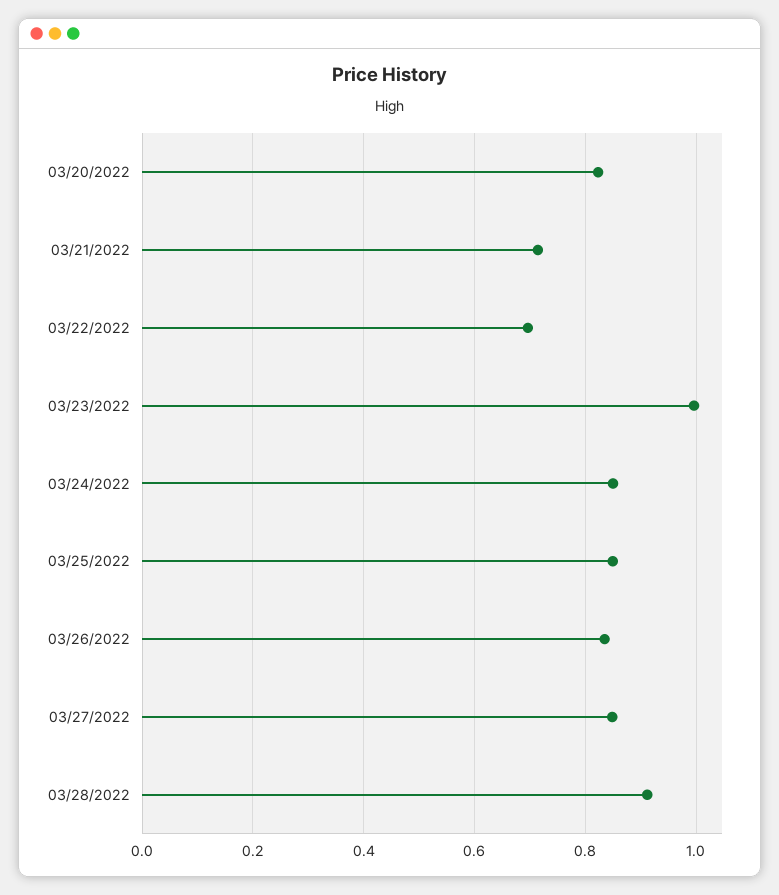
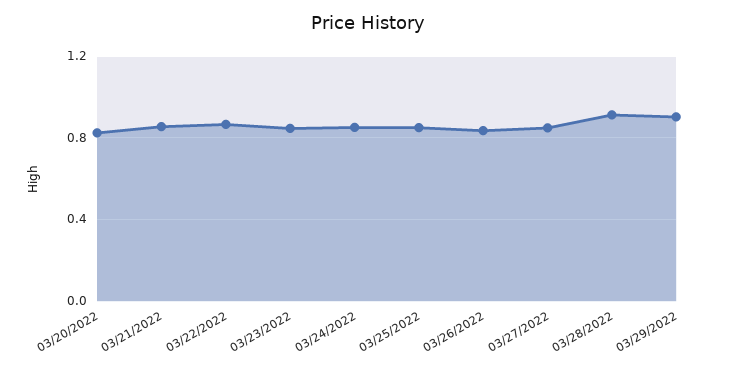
03/21/2022: 0.72 -> 0.85
03/22/2022: 0.7 -> 0.85
03/23/2022: 1 -> 0.85
03/29/2022: none -> 0.9

